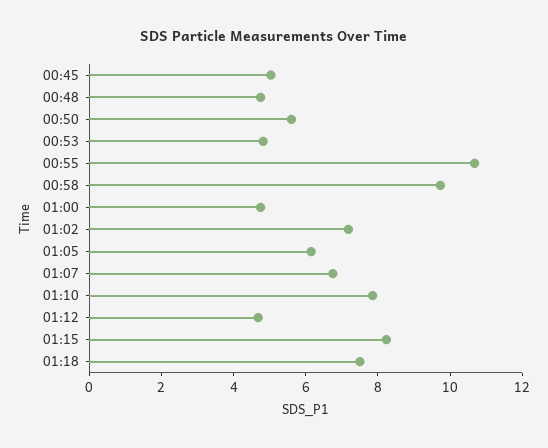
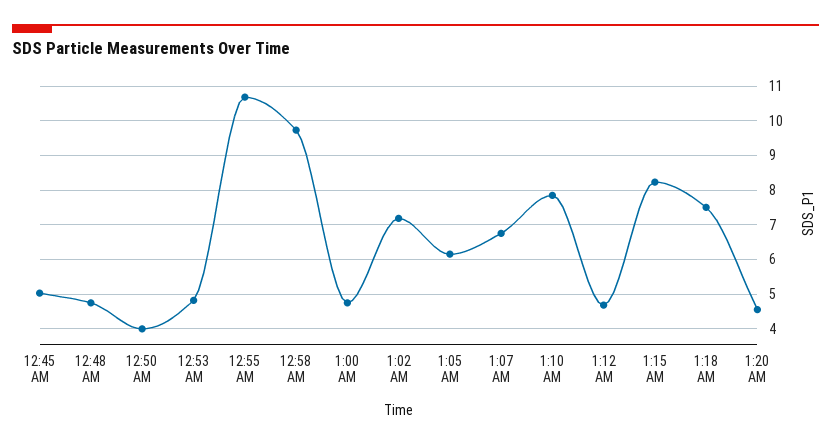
00:50: 5.5 -> 4
1:20 AM: none -> 4.6

